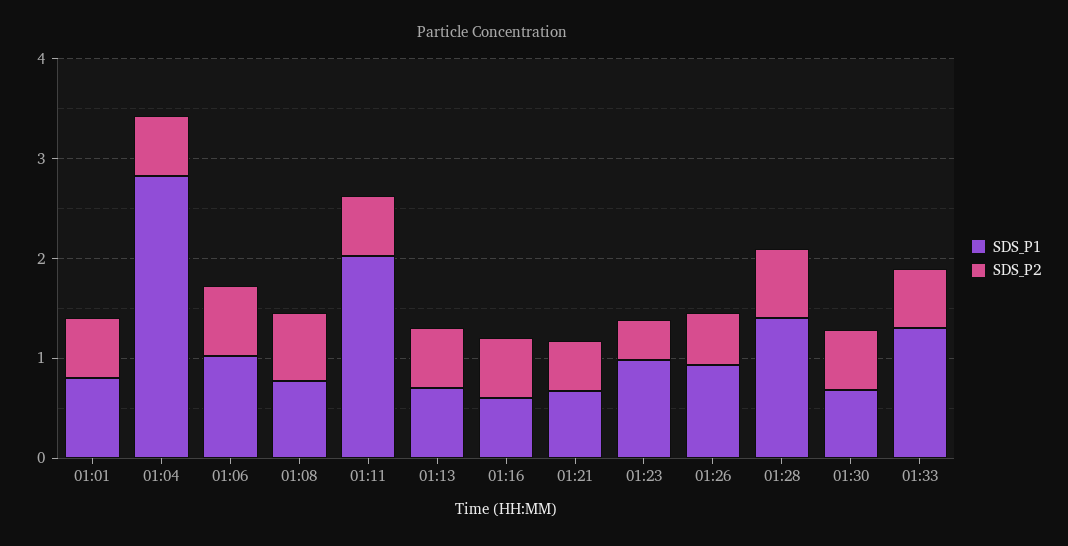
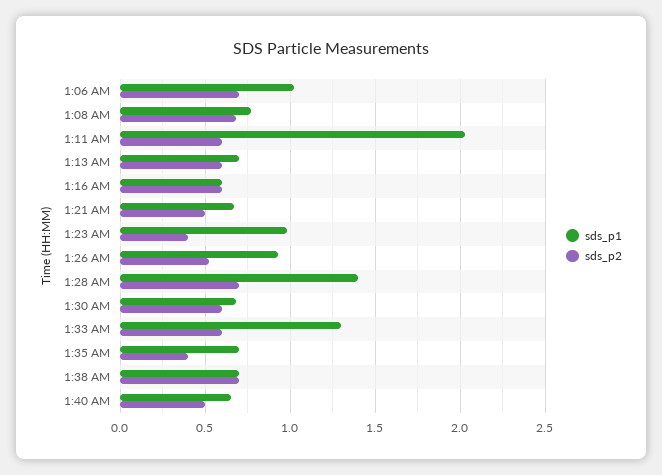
SDS_P1, 01:01: 0.8 -> none
SDS_P2, 01:01: 0.6 -> none
SDS_P1, 01:04: 2.8 -> none
SDS_P2, 01:04: 0.6 -> none
SDS_P1, 1:35 AM: none -> 0.7
SDS_P2, 1:35 AM: none -> 0.4
SDS_P1, 1:38 AM: none -> 0.7
SDS_P2, 1:38 AM: none -> 0.7
SDS_P1, 1:40 AM: none -> 0.65
SDS_P2, 1:40 AM: none -> 0.5

